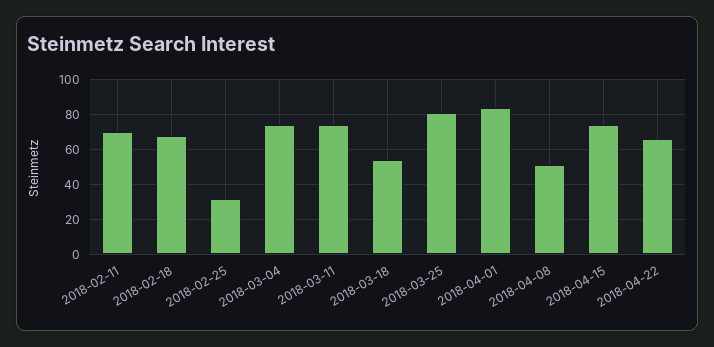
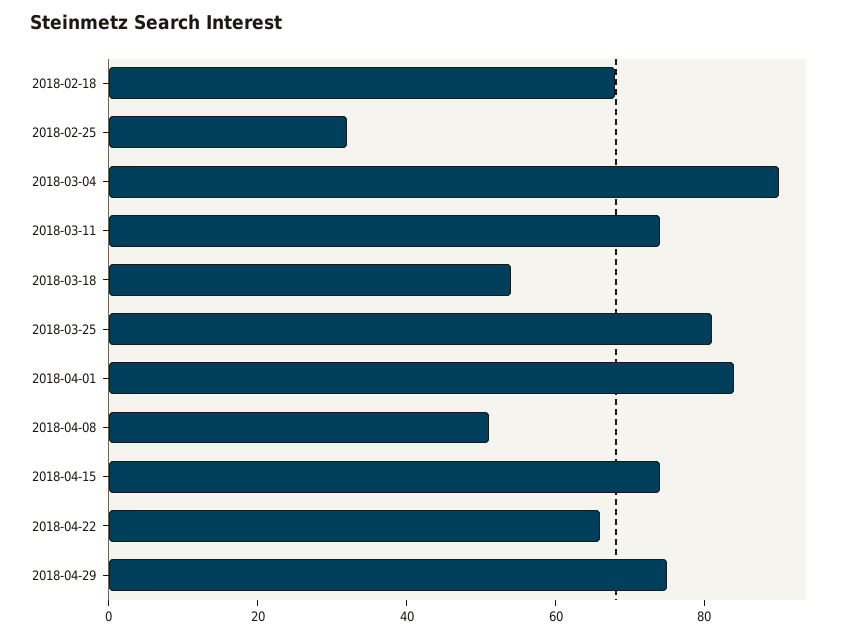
2018-02-11: 70 -> none
2018-03-04: 75 -> 90
2018-04-29: none -> 75

